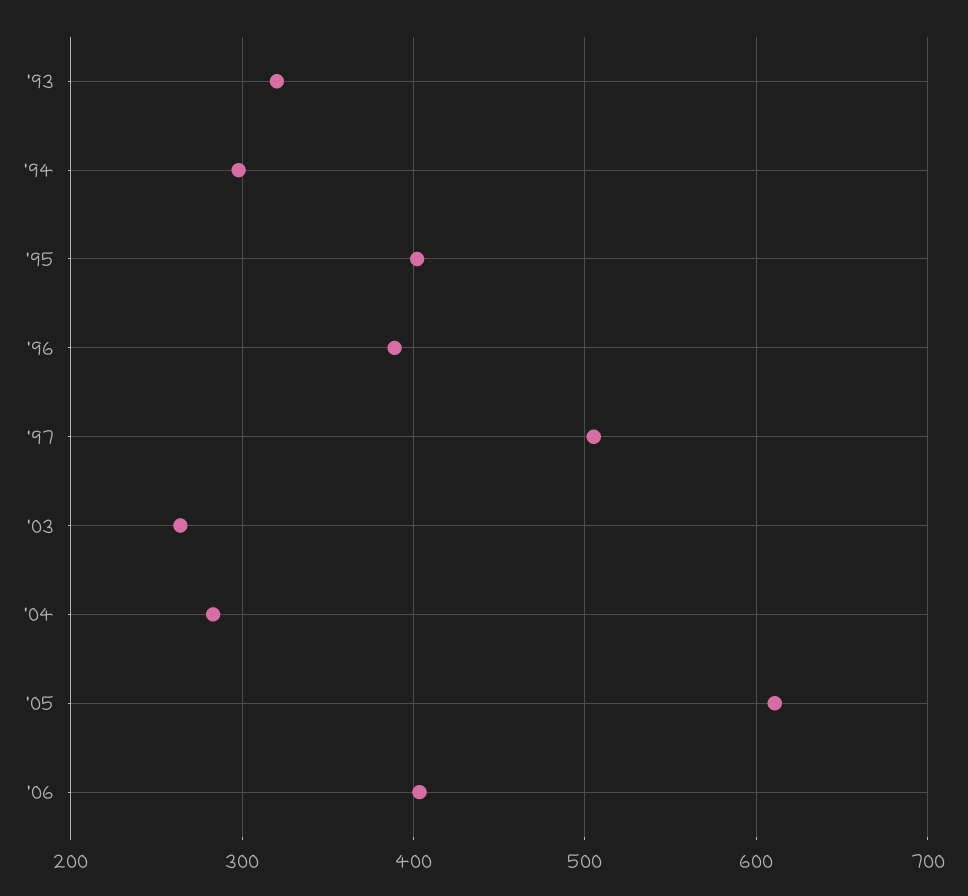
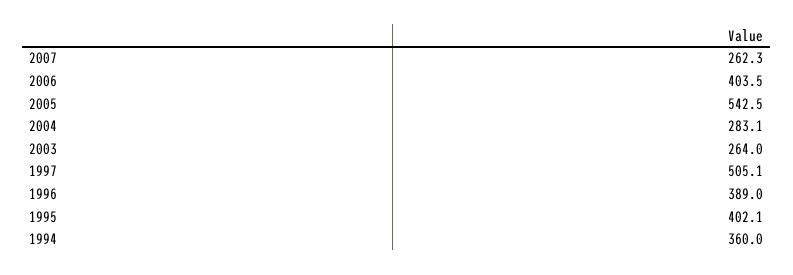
'93: 320 -> none
'94: 300 -> 360
'05: 610 -> 542.5
2007: none -> 262.3

